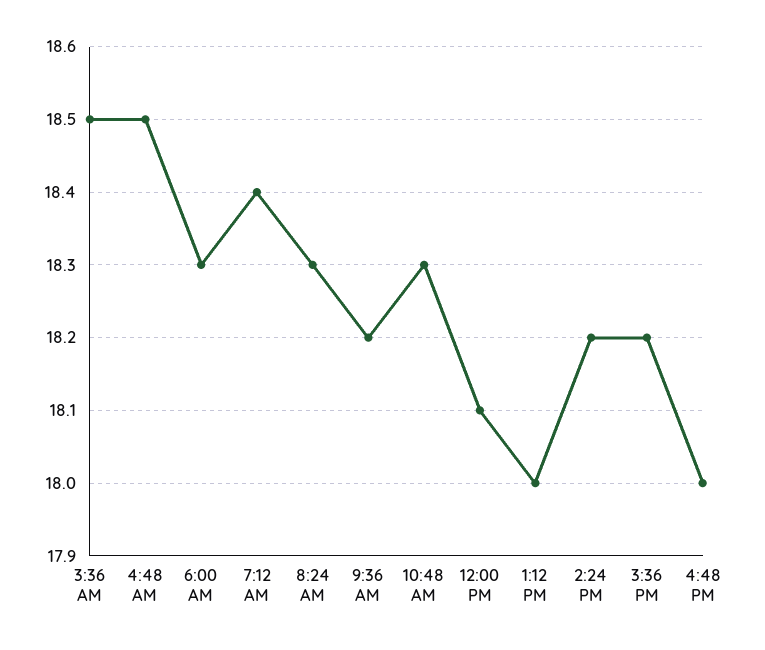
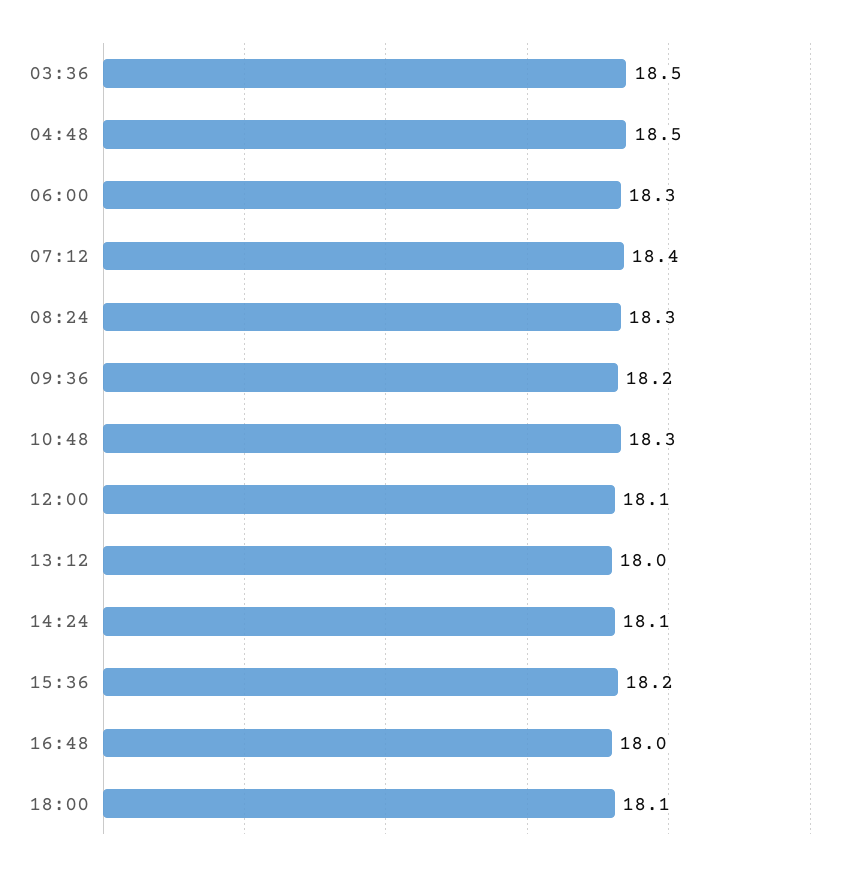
2:24 PM: 18.2 -> 18.1
18:00: none -> 18.1

